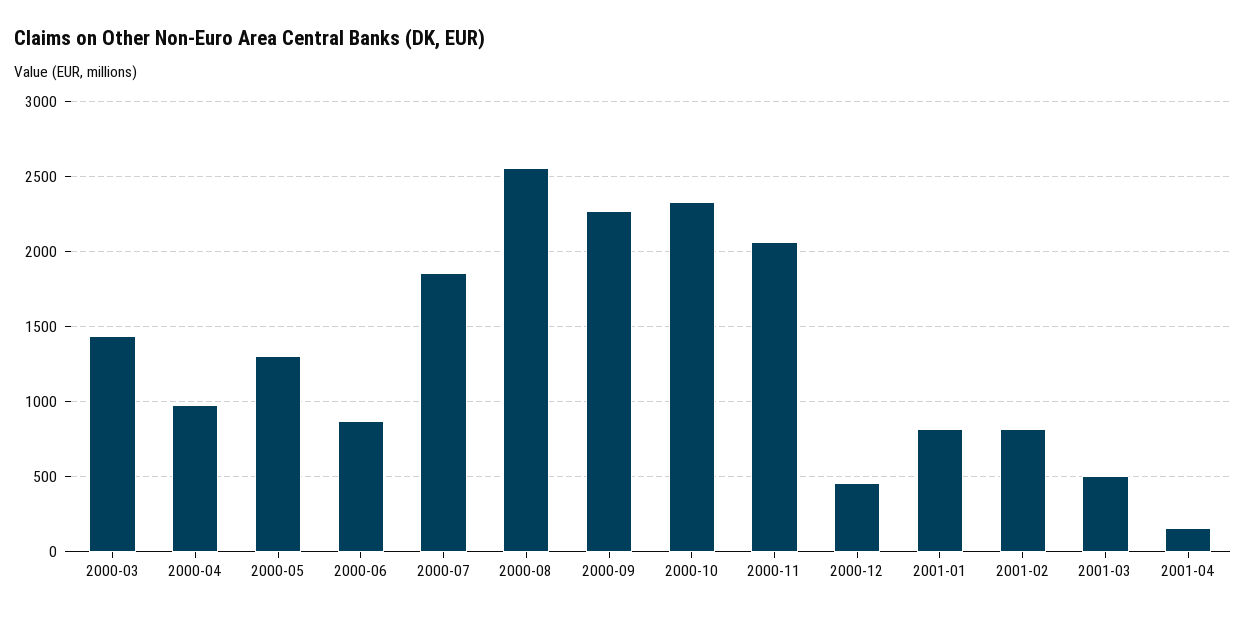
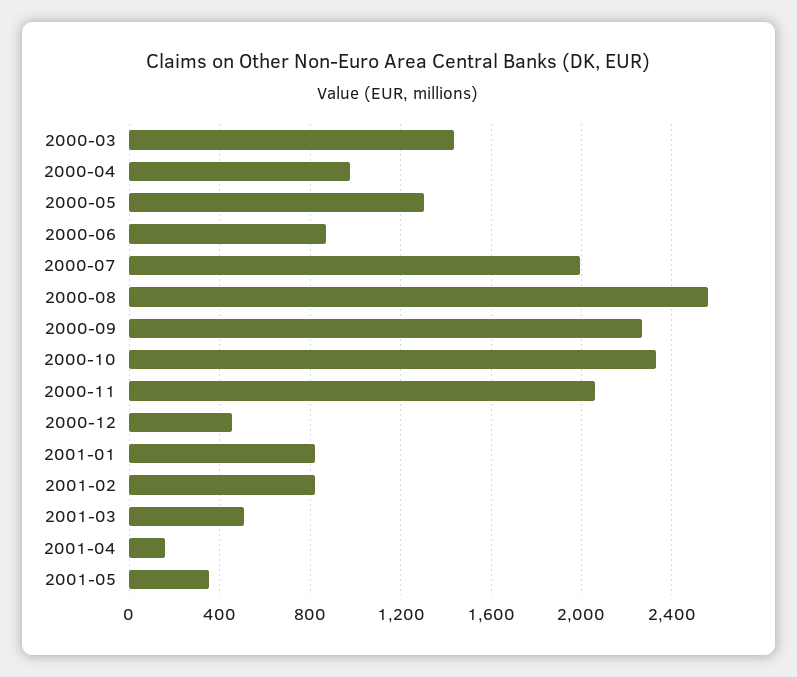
2000-07: 1850 -> 2000
2001-05: none -> 350

